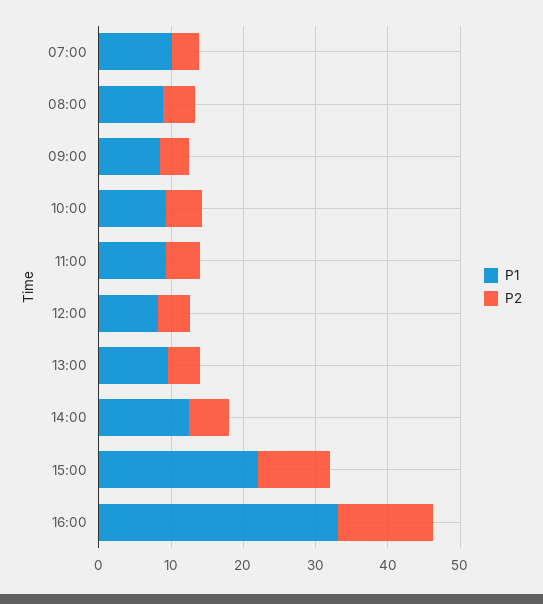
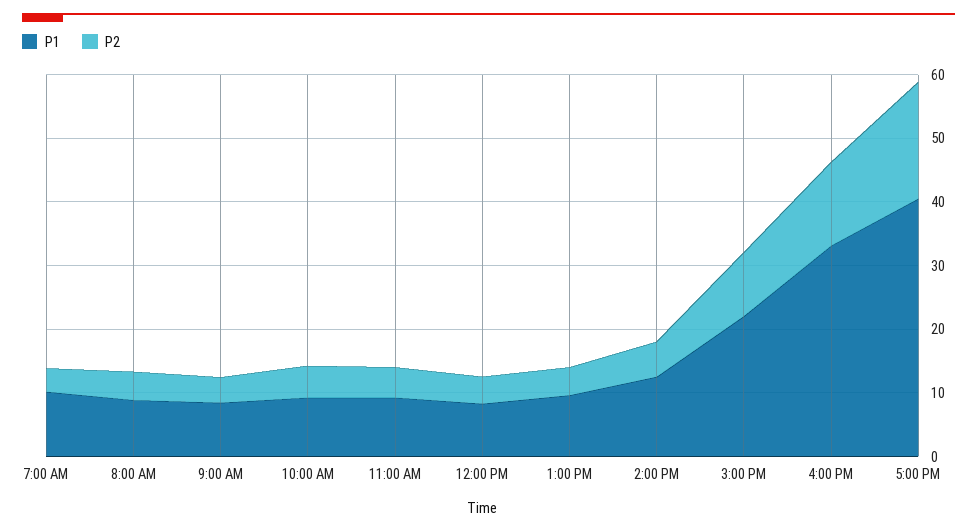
P1, 5:00 PM: none -> 40
P2, 5:00 PM: none -> 18

